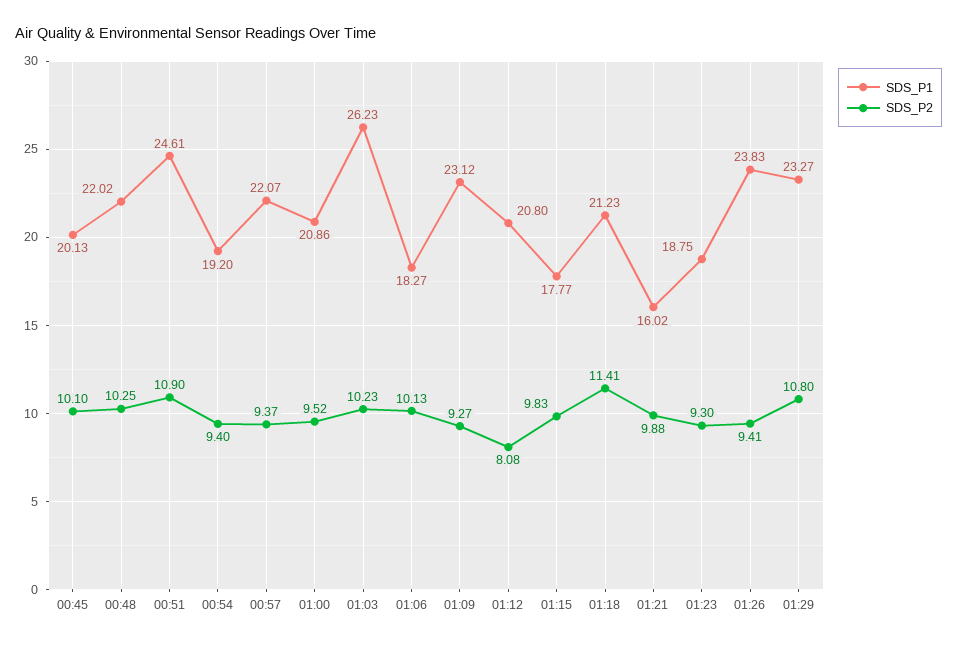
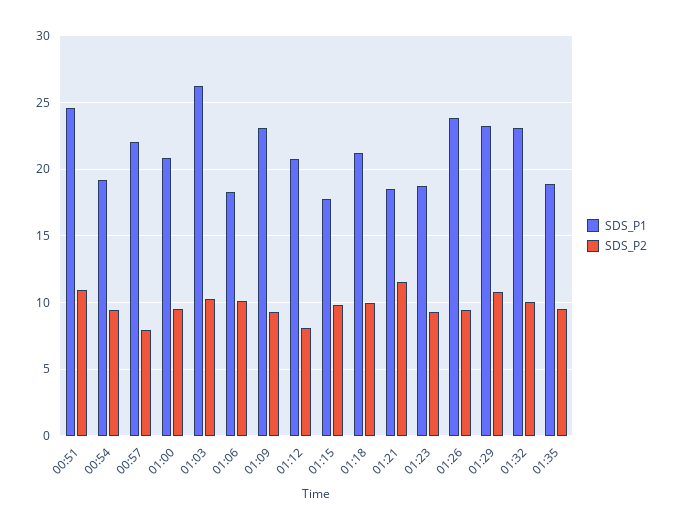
SDS_P1, 00:45: 20.13 -> none
SDS_P2, 00:45: 10.1 -> none
SDS_P1, 00:48: 22.02 -> none
SDS_P2, 00:48: 10.25 -> none
SDS_P2, 00:57: 9.37 -> 8
SDS_P2, 01:18: 11.41 -> 10
SDS_P1, 01:21: 16.02 -> 18.5
SDS_P2, 01:21: 9.88 -> 11.5
SDS_P1, 01:32: none -> 23
SDS_P2, 01:32: none -> 10
SDS_P1, 01:35: none -> 19
SDS_P2, 01:35: none -> 9.5

